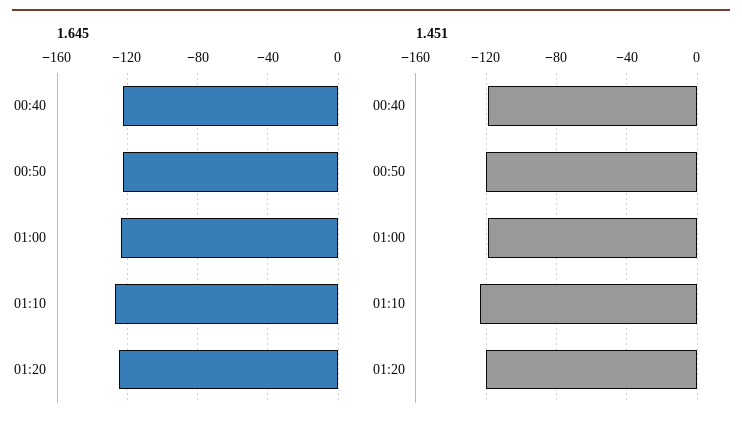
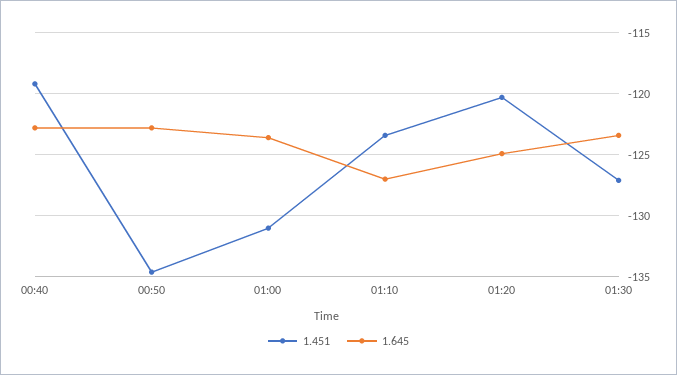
1.451, 00:50: -120 -> -134.5
1.451, 01:00: -120 -> -131
1.451, 01:30: none -> -127
1.645, 01:30: none -> -123.5

